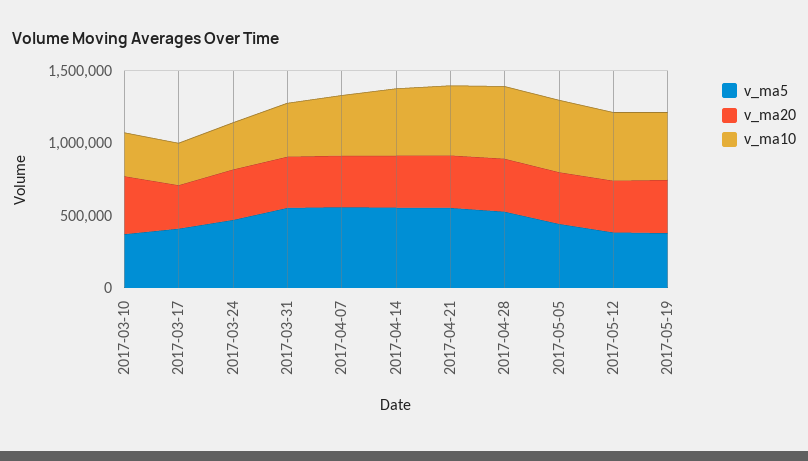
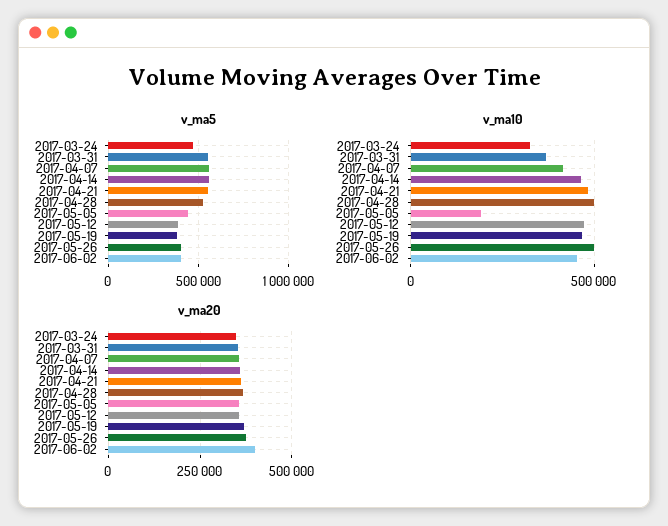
v_ma5, 2017-03-10: 400000 -> none
v_ma20, 2017-03-10: 400000 -> none
v_ma10, 2017-03-10: 300000 -> none
v_ma5, 2017-03-17: 400000 -> none
v_ma20, 2017-03-17: 300000 -> none
v_ma10, 2017-03-17: 300000 -> none
v_ma10, 2017-05-05: 500000 -> 200000
v_ma5, 2017-05-26: none -> 400000
v_ma5, 2017-06-02: none -> 400000
v_ma10, 2017-05-26: none -> 500000
v_ma10, 2017-06-02: none -> 450000
v_ma20, 2017-05-26: none -> 375000
v_ma20, 2017-06-02: none -> 400000

